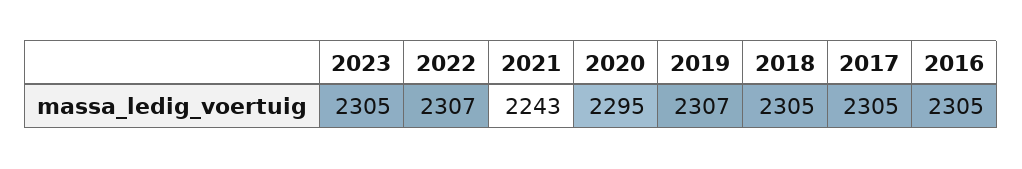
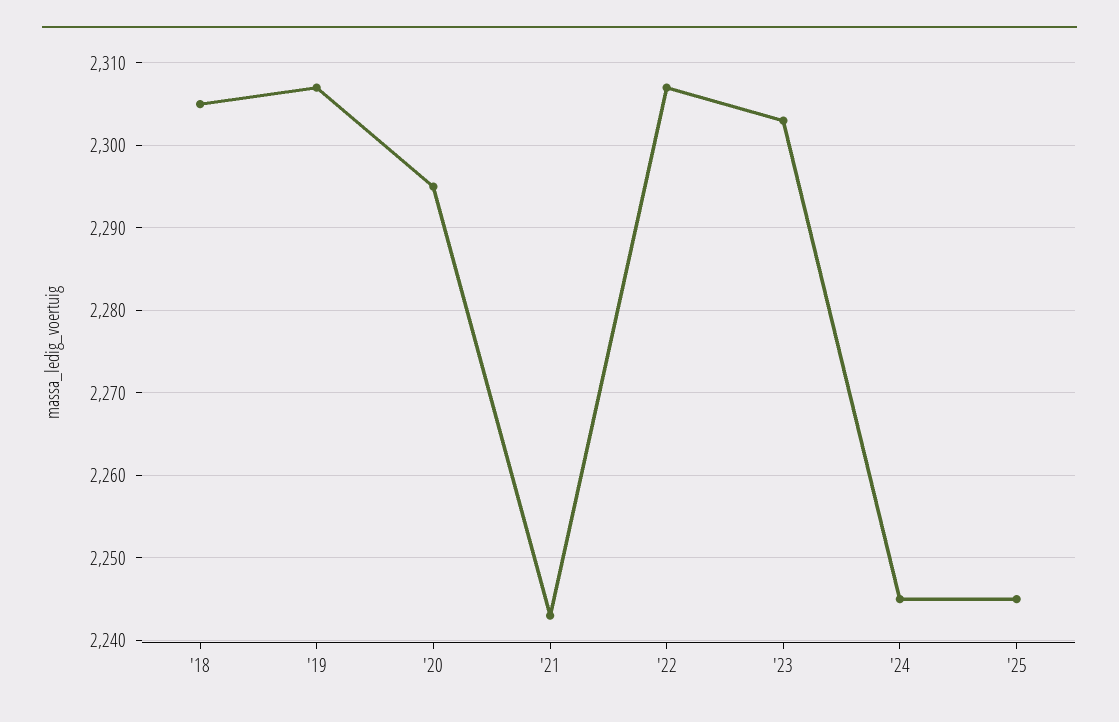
2023: 2305 -> 2303
2017: 2305 -> none
2016: 2305 -> none
'24: none -> 2245
'25: none -> 2245

